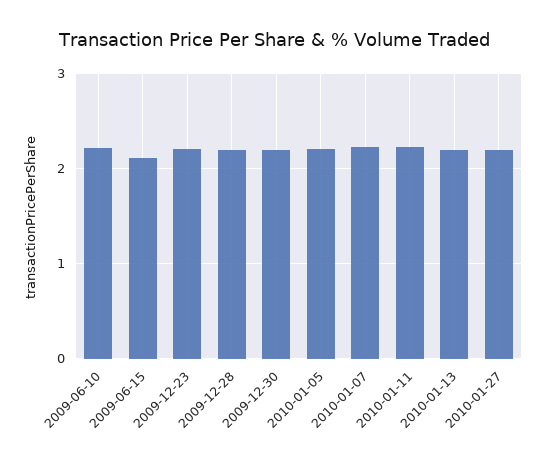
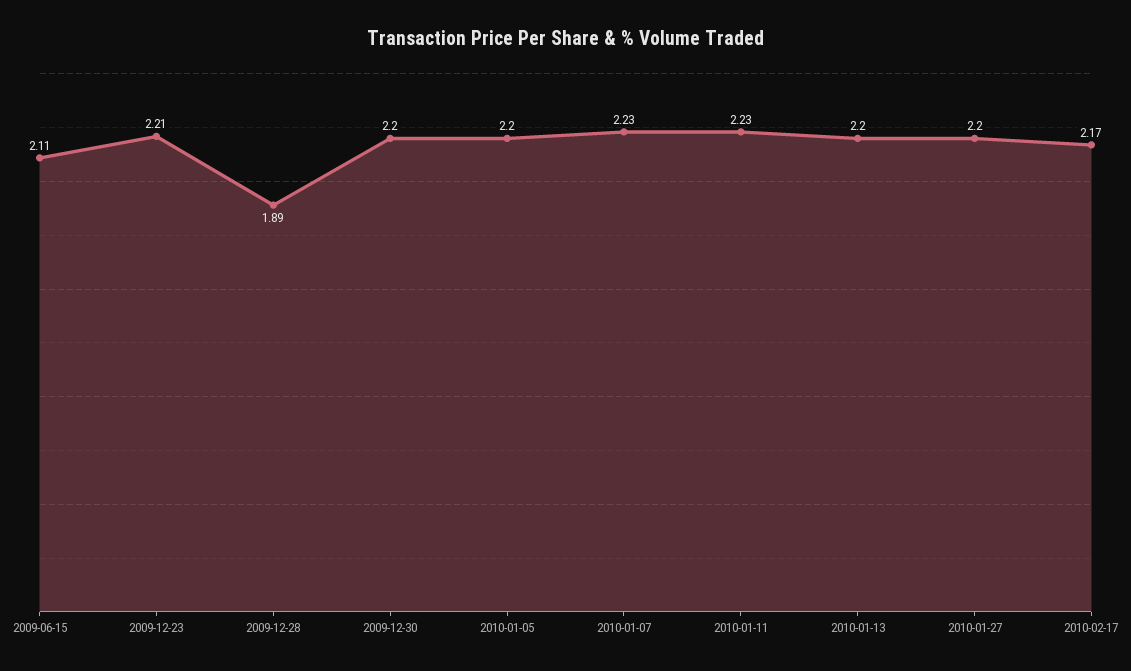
2009-06-10: 2.2 -> none
2009-12-28: 2.2 -> 1.89
2010-02-17: none -> 2.17

